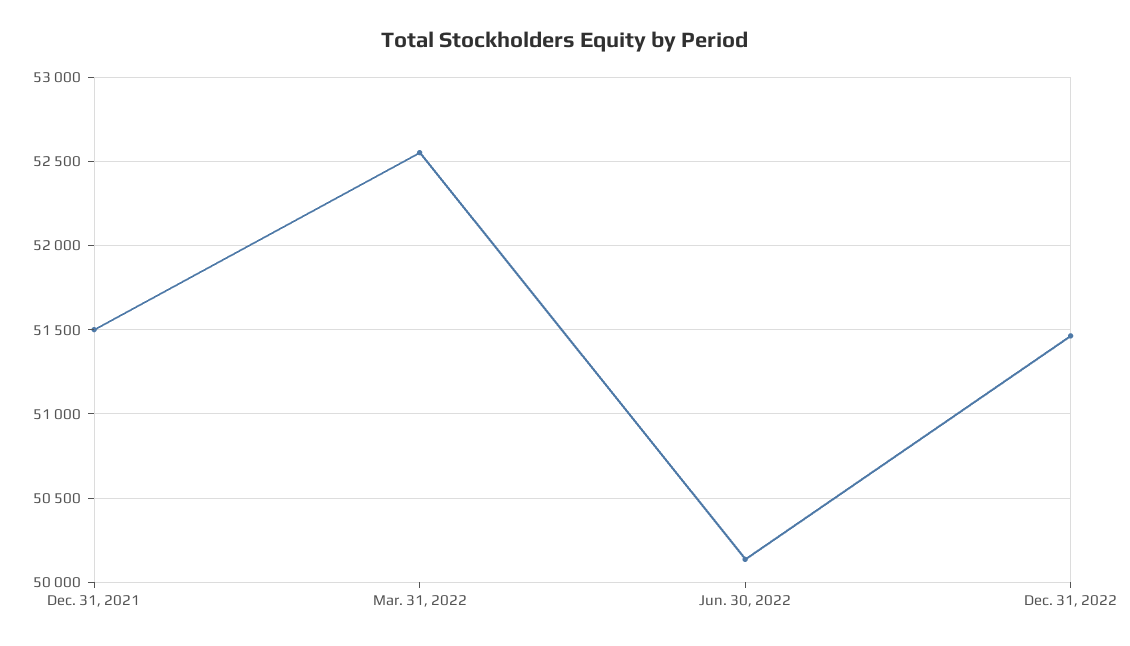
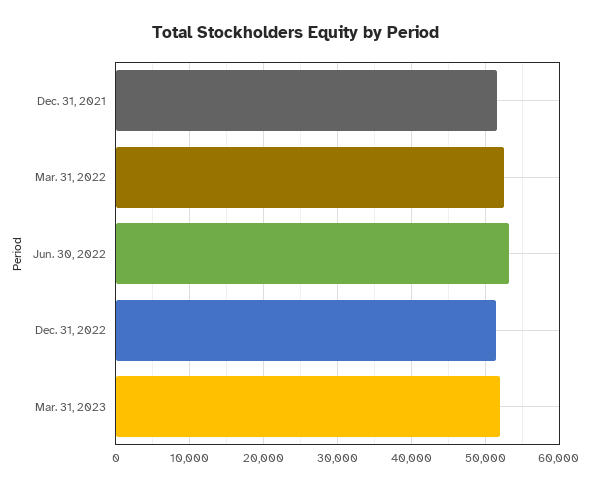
Jun. 30, 2022: 50150 -> 53000
Mar. 31, 2023: none -> 52000

